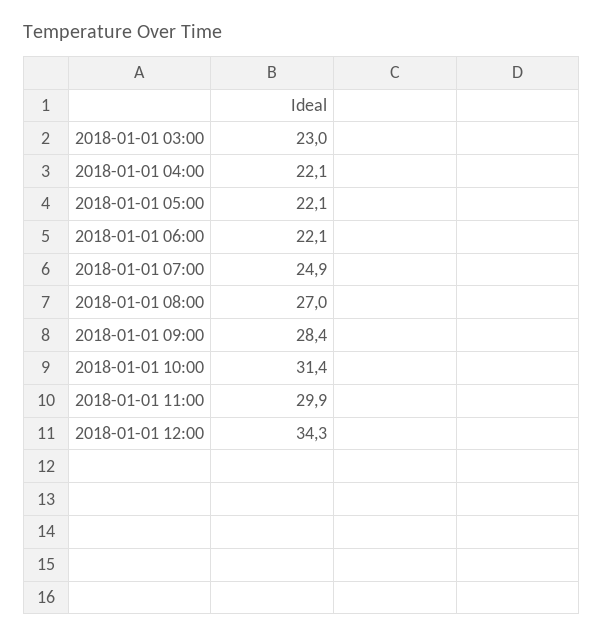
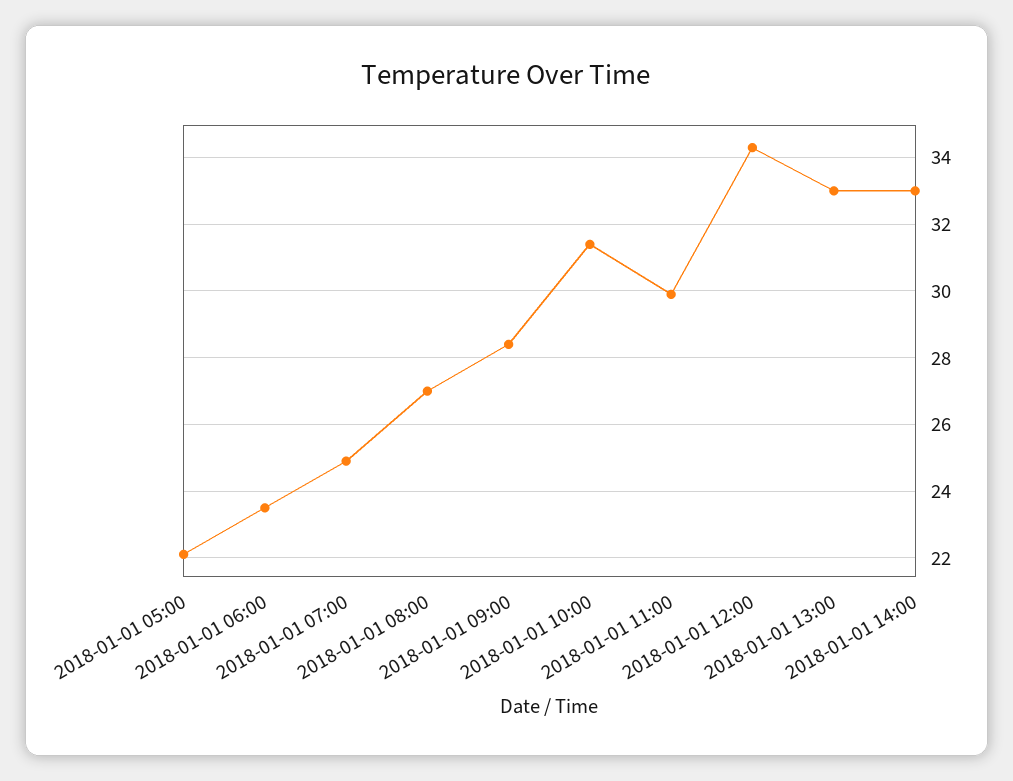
2018-01-01 03:00: 23 -> none
2018-01-01 04:00: 22.1 -> none
2018-01-01 06:00: 22.1 -> 23.5
2018-01-01 13:00: none -> 33
2018-01-01 14:00: none -> 33

